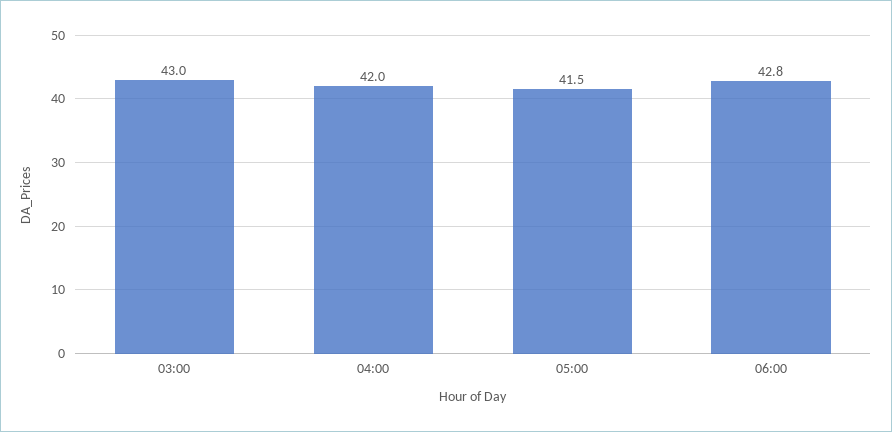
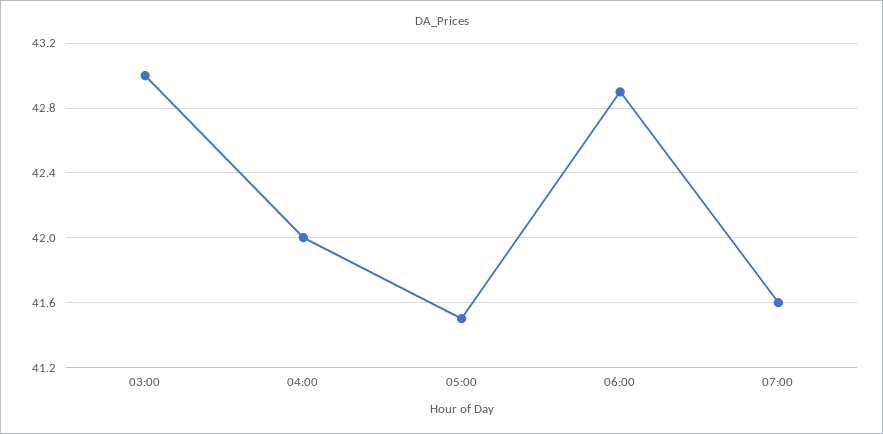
06:00: 42.8 -> 42.9
07:00: none -> 41.6

